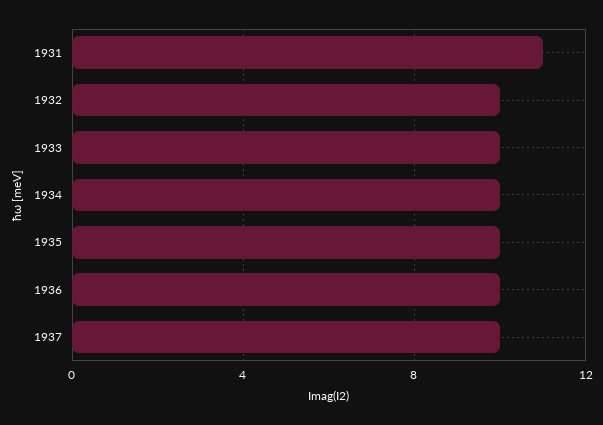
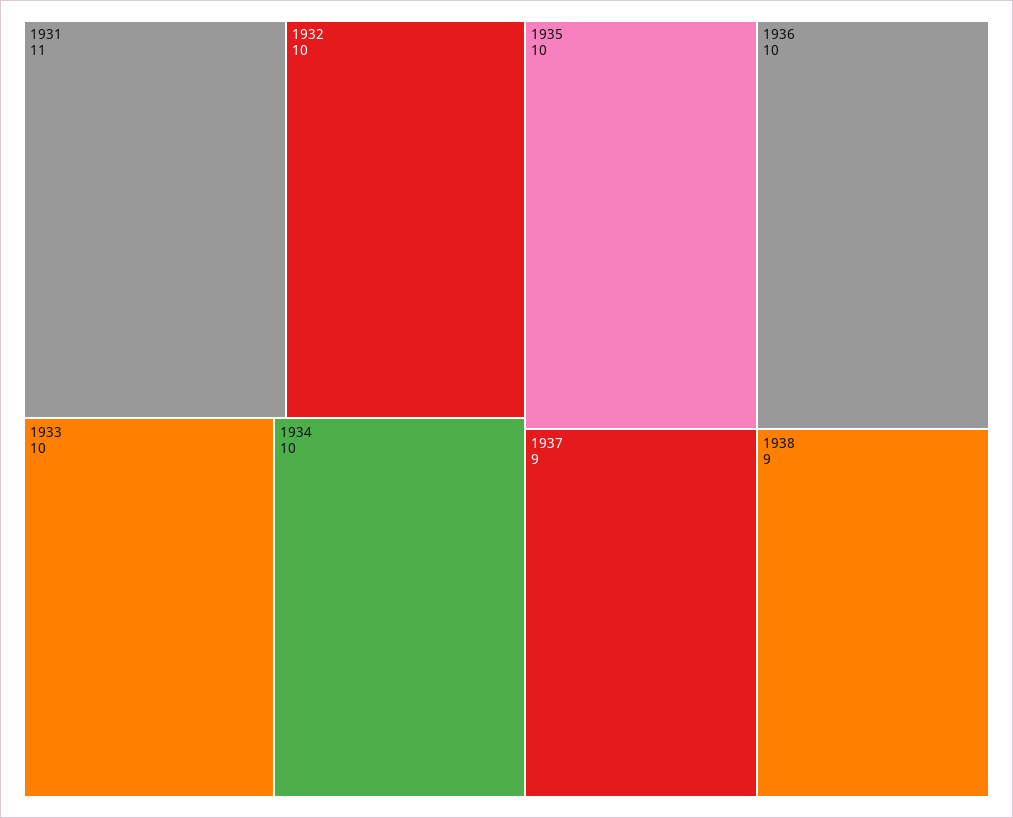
1937: 10 -> 9
1938: none -> 9

